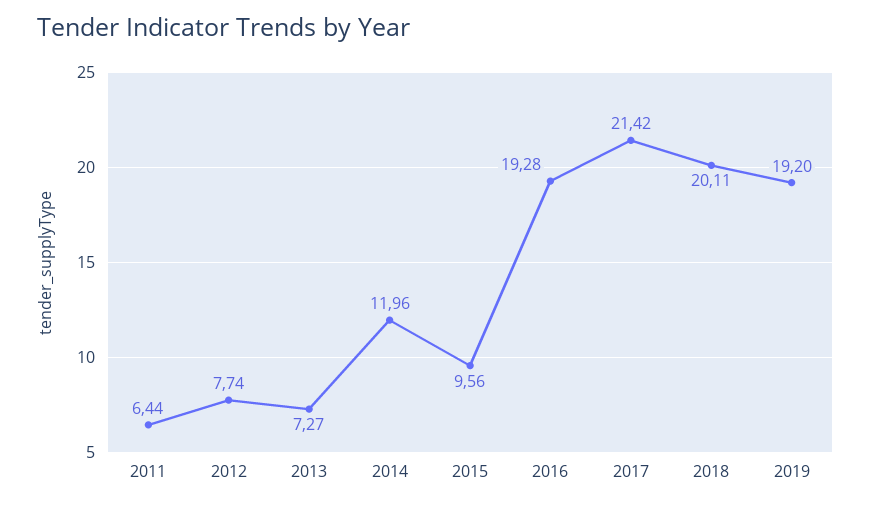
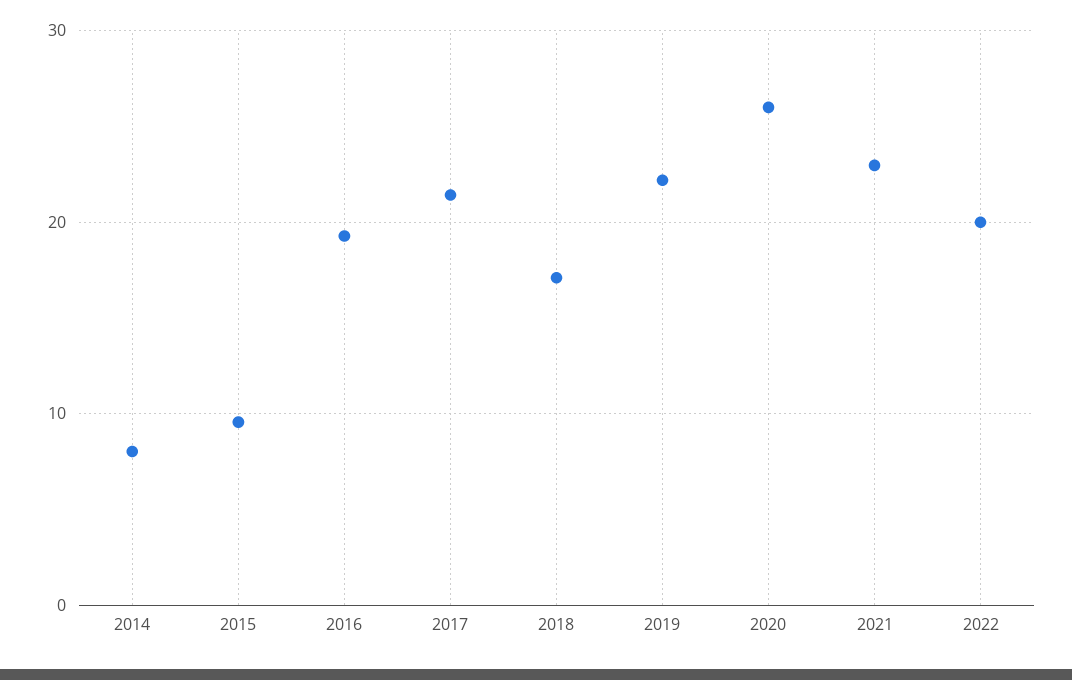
2011: 6.44 -> none
2012: 7.74 -> none
2013: 7.27 -> none
2014: 11.96 -> 8
2018: 20.11 -> 17
2019: 19.2 -> 22
2020: none -> 26
2021: none -> 23
2022: none -> 20

